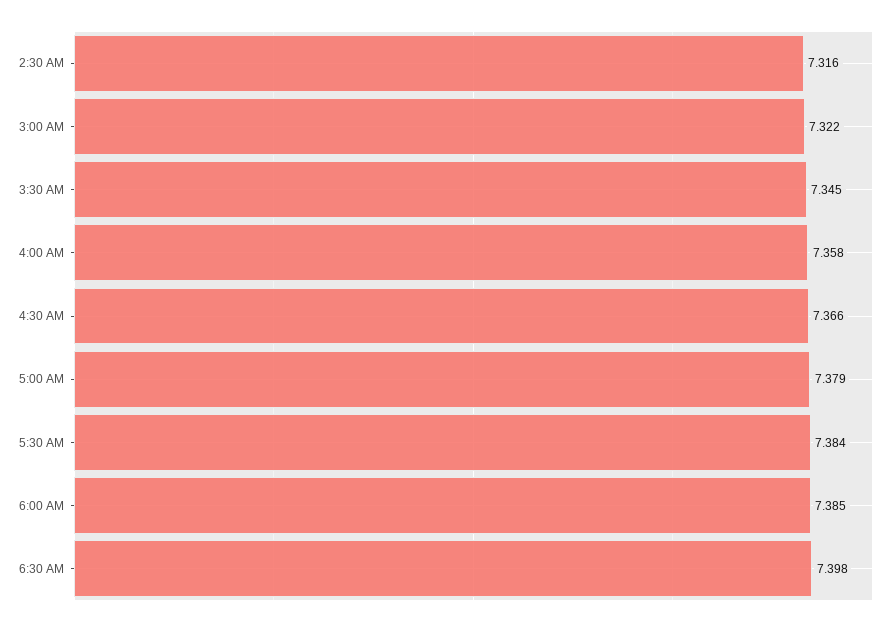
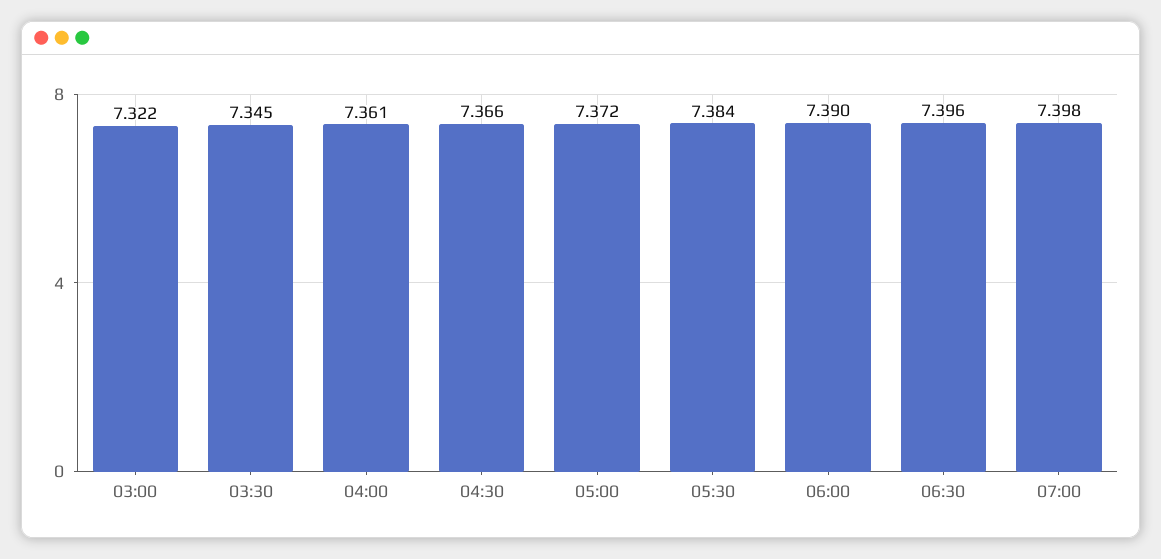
2:30 AM: 7.316 -> none
4:00 AM: 7.358 -> 7.361
5:00 AM: 7.379 -> 7.372
6:00 AM: 7.385 -> 7.39
6:30 AM: 7.398 -> 7.396
07:00: none -> 7.398

